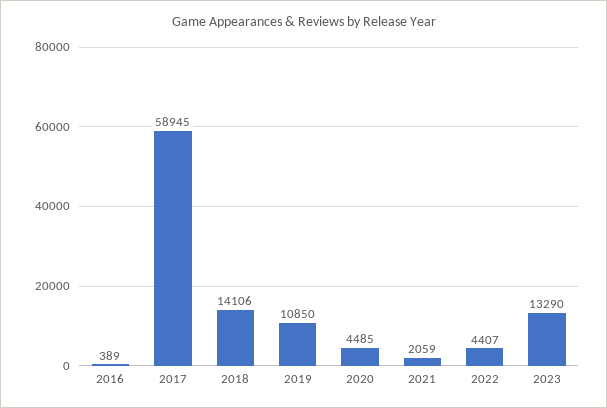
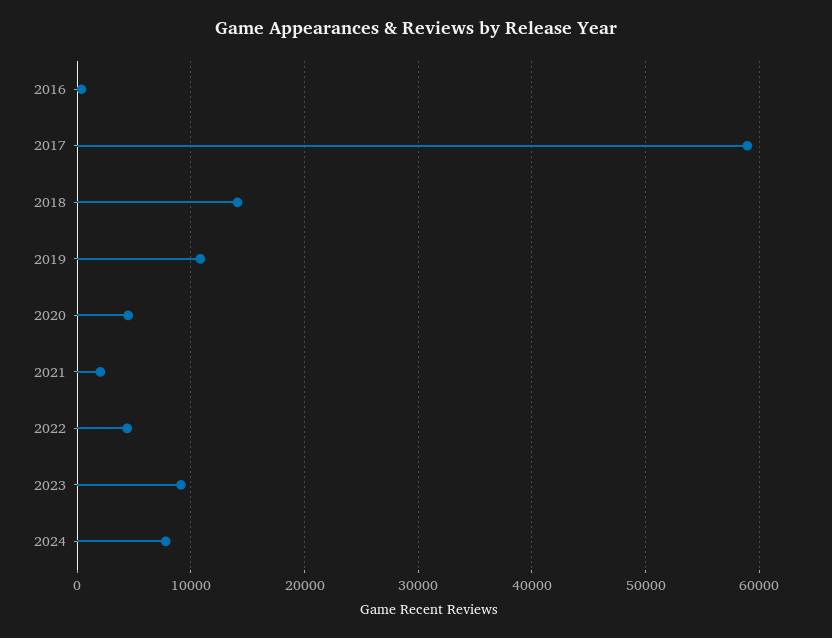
2023: 13290 -> 9000
2024: none -> 8000

